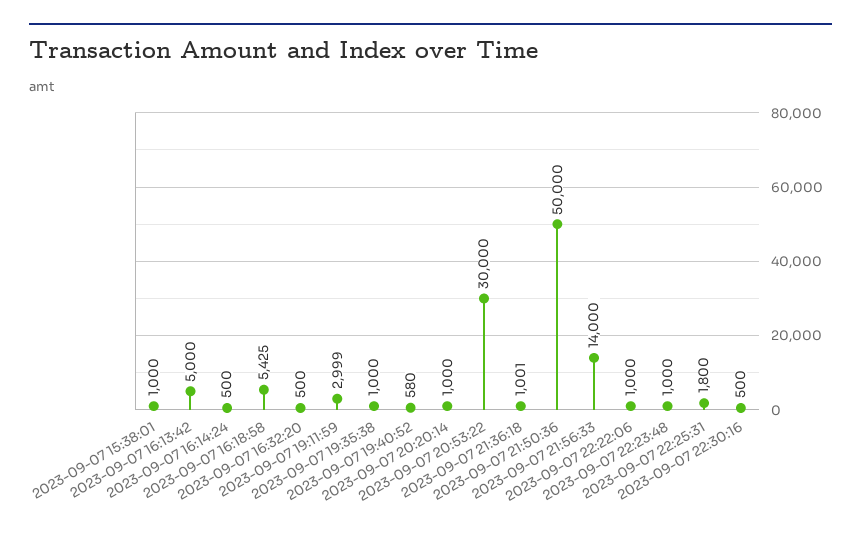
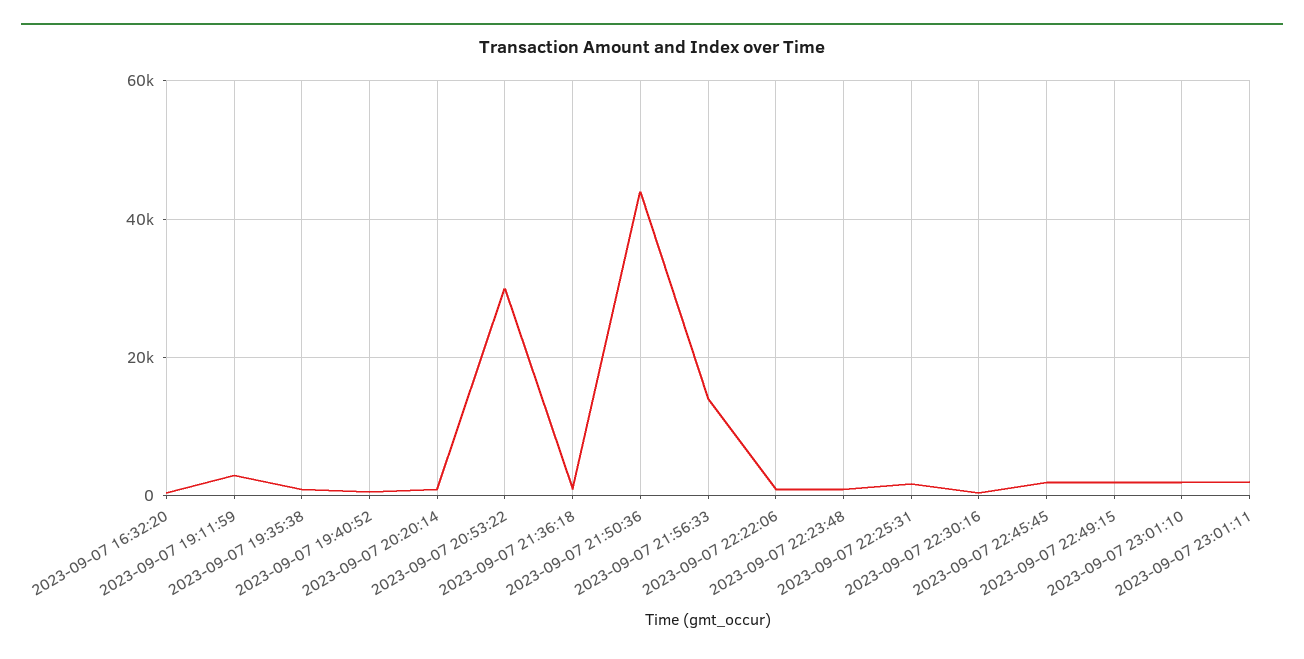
2023-09-07 15:38:01: 1000 -> none
2023-09-07 16:13:42: 5000 -> none
2023-09-07 16:14:24: 500 -> none
2023-09-07 16:18:58: 5425 -> none
2023-09-07 21:50:36: 50000 -> 44000
2023-09-07 22:45:45: none -> 2000
2023-09-07 22:49:15: none -> 2000
2023-09-07 23:01:10: none -> 2000
2023-09-07 23:01:11: none -> 2000

